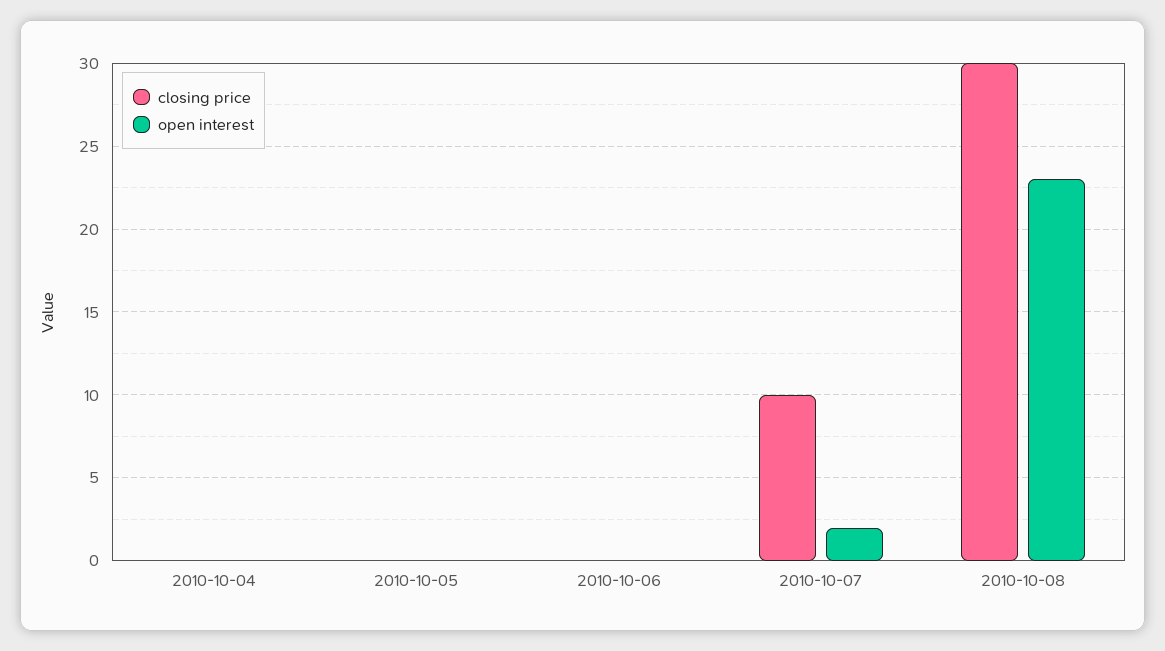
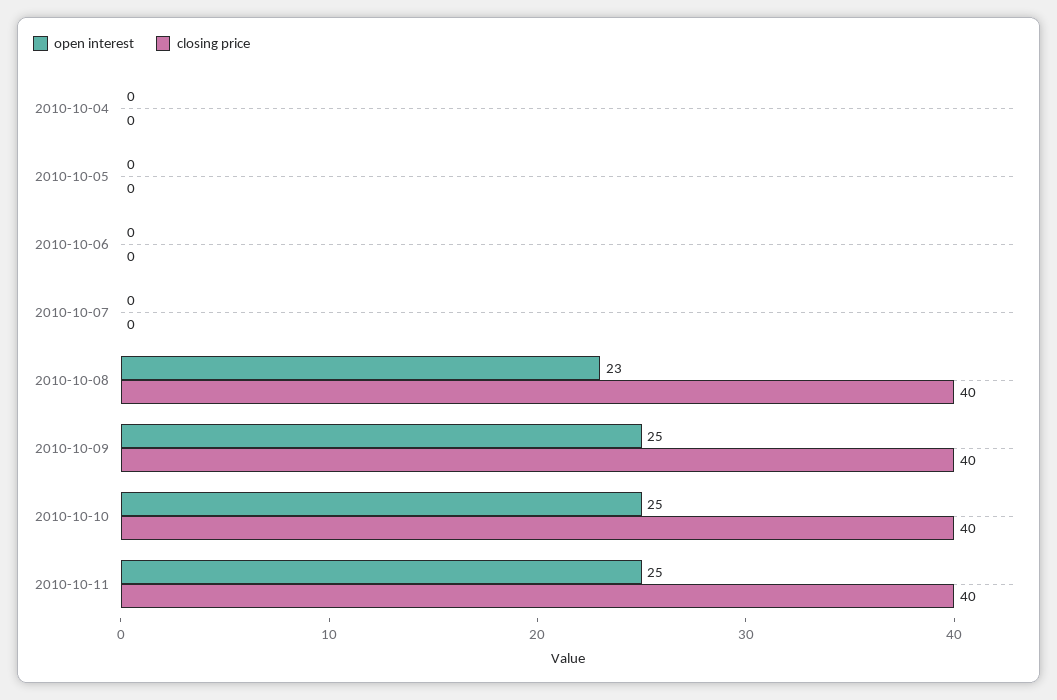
closing price, 2010-10-07: 10 -> 0
open interest, 2010-10-07: 2 -> 0
closing price, 2010-10-08: 30 -> 40
open interest, 2010-10-09: none -> 25
closing price, 2010-10-09: none -> 40
open interest, 2010-10-10: none -> 25
closing price, 2010-10-10: none -> 40
open interest, 2010-10-11: none -> 25
closing price, 2010-10-11: none -> 40

